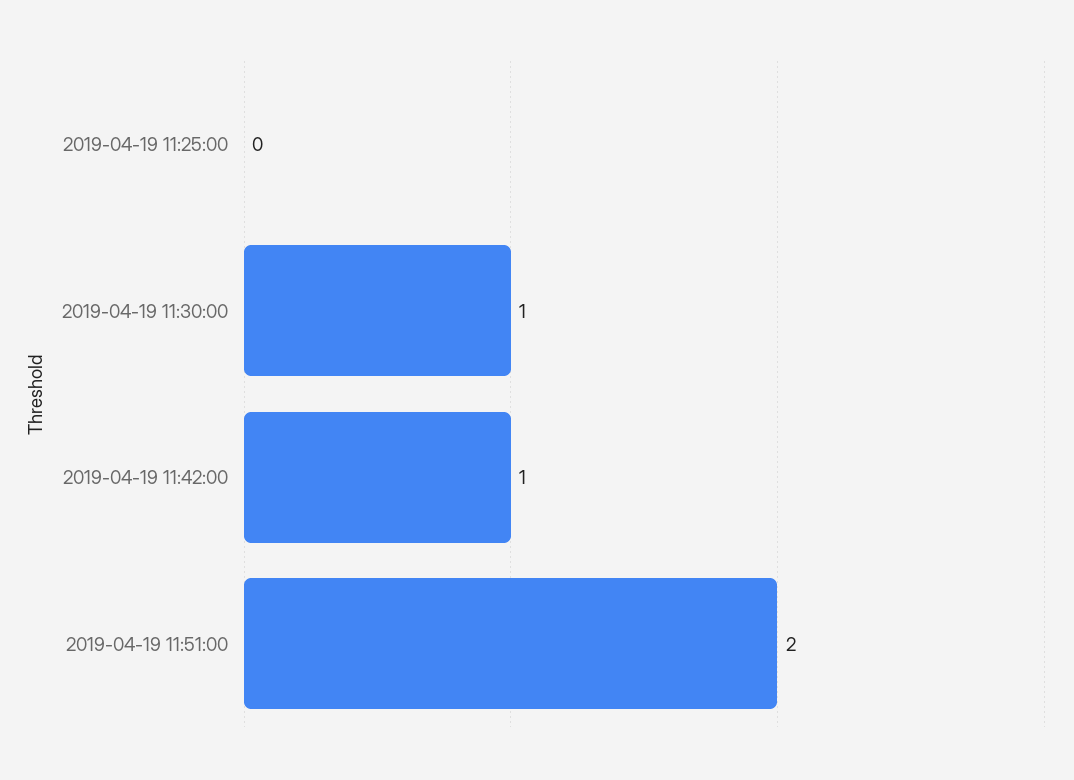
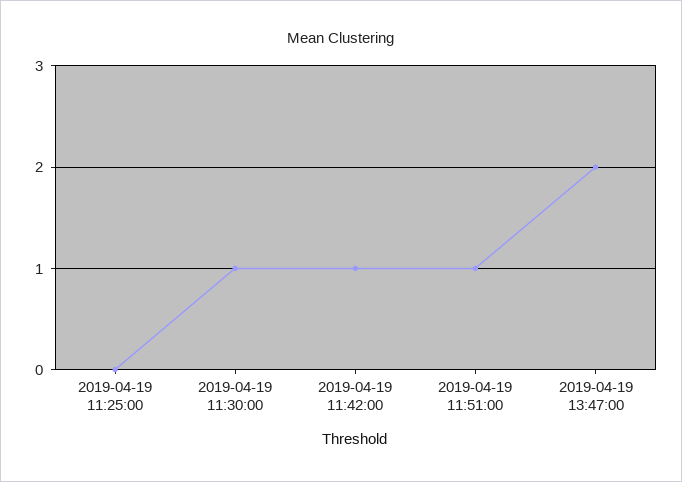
2019-04-19 11:51:00: 2 -> 1
2019-04-19 13:47:00: none -> 2

